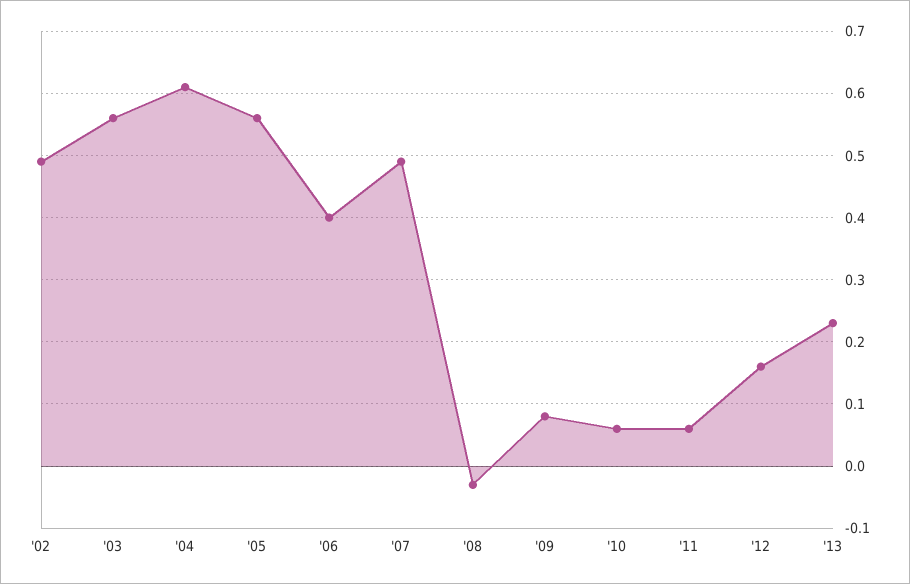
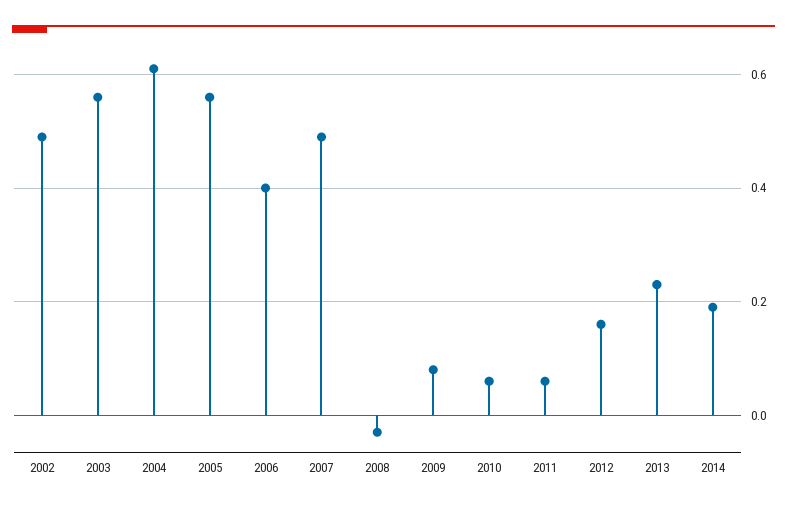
2014: none -> 0.2

